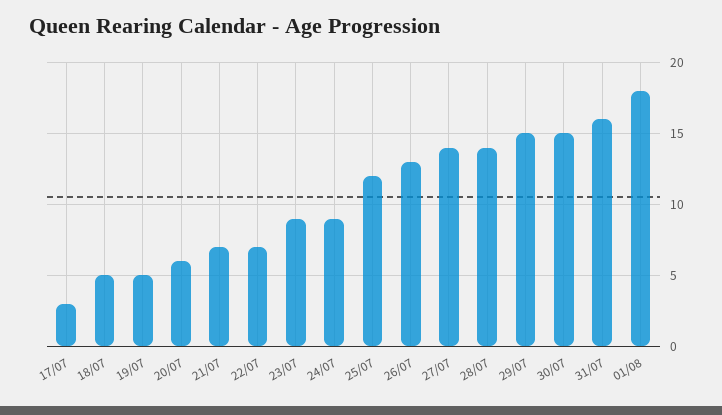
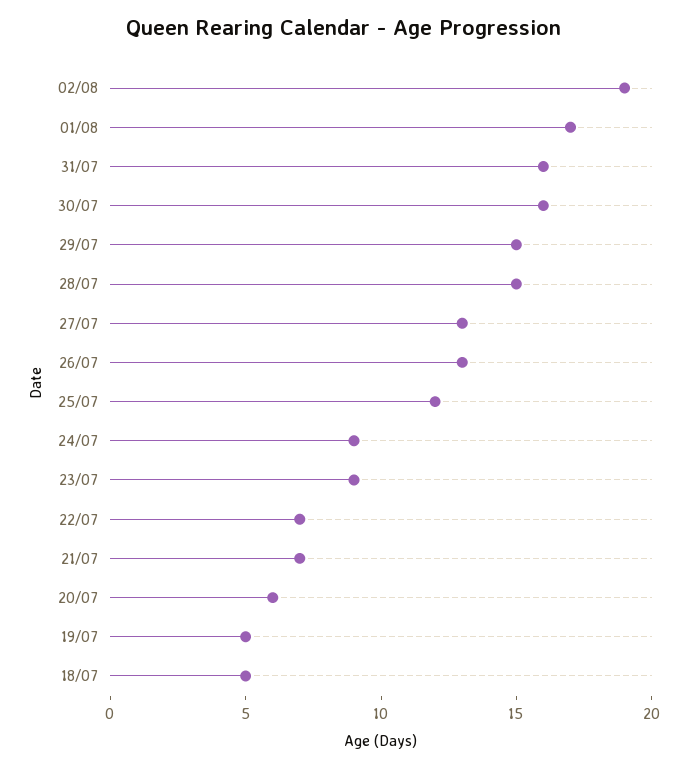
17/07: 3 -> none
27/07: 14 -> 13
28/07: 14 -> 15
30/07: 15 -> 16
01/08: 18 -> 17
02/08: none -> 19

